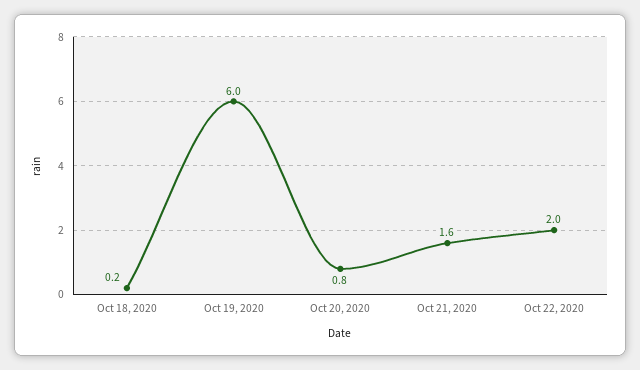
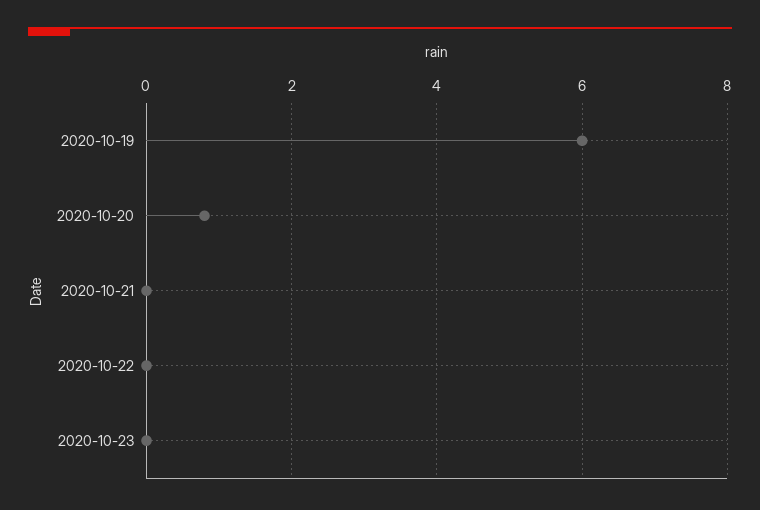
Oct 18, 2020: 0.2 -> none
Oct 21, 2020: 1.6 -> 0
Oct 22, 2020: 2 -> 0
2020-10-23: none -> 0

